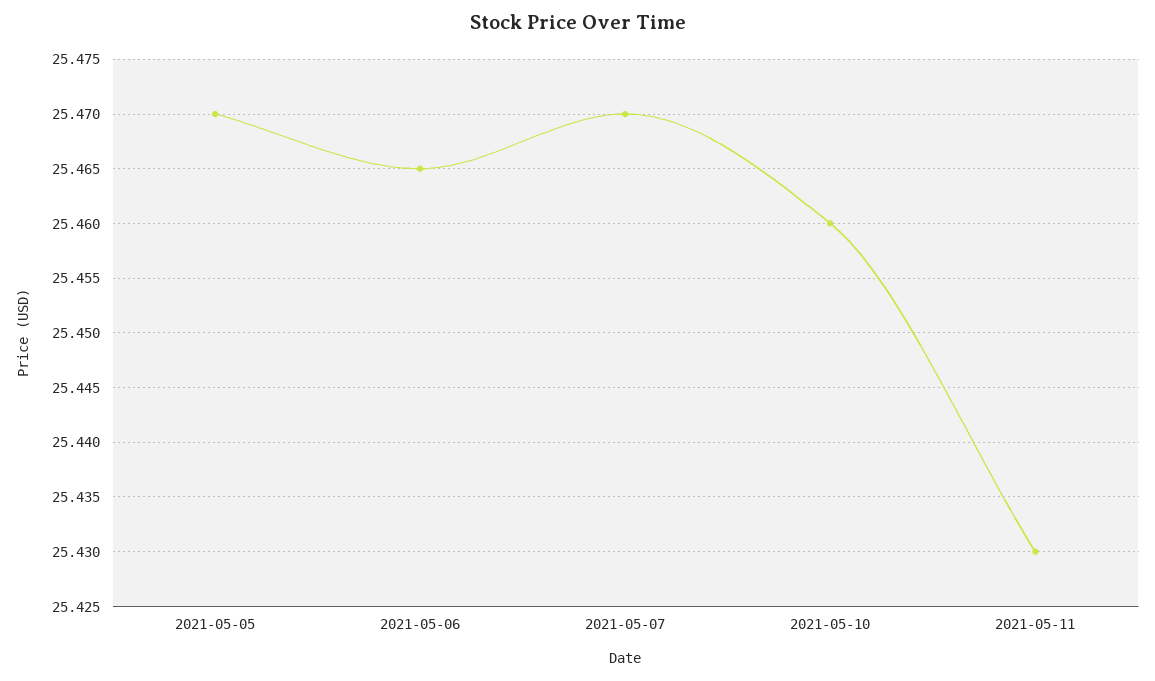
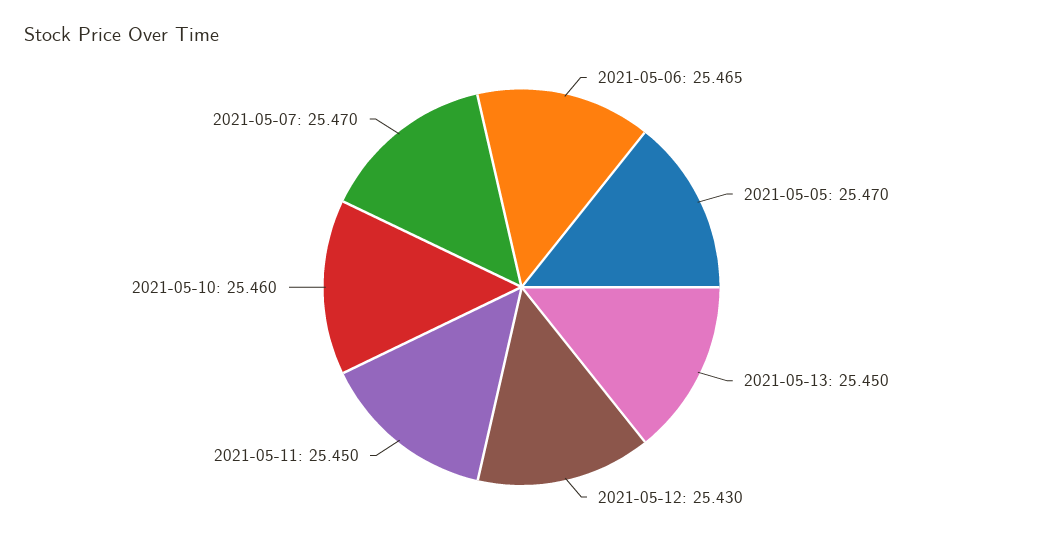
2021-05-11: 25.43 -> 25.45
2021-05-13: none -> 25.45
2021-05-12: none -> 25.43

